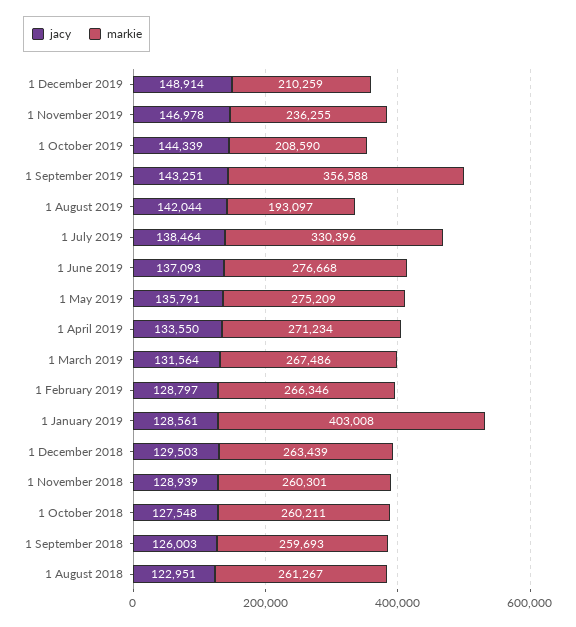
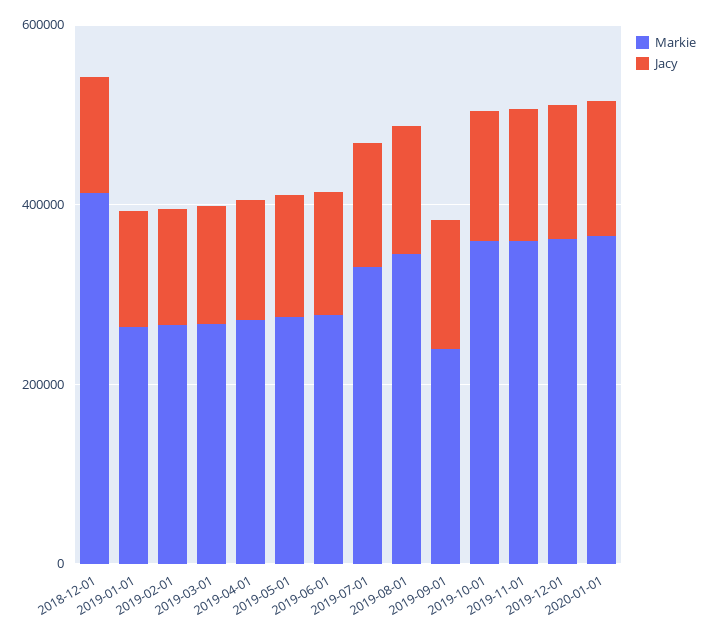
markie, 1 December 2019: 210259 -> 350000
markie, 1 November 2019: 236255 -> 350000
markie, 1 October 2019: 208590 -> 350000
markie, 1 September 2019: 356588 -> 250000
markie, 1 August 2019: 193097 -> 350000
markie, 1 January 2019: 403008 -> 250000
markie, 1 December 2018: 263439 -> 400000
jacy, 1 November 2018: 128939 -> none
markie, 1 November 2018: 260301 -> none
jacy, 1 October 2018: 127548 -> none
markie, 1 October 2018: 260211 -> none
jacy, 1 September 2018: 126003 -> none
markie, 1 September 2018: 259693 -> none
jacy, 1 August 2018: 122951 -> none
markie, 1 August 2018: 261267 -> none
markie, 2020-01-01: none -> 350000
jacy, 2020-01-01: none -> 150000

